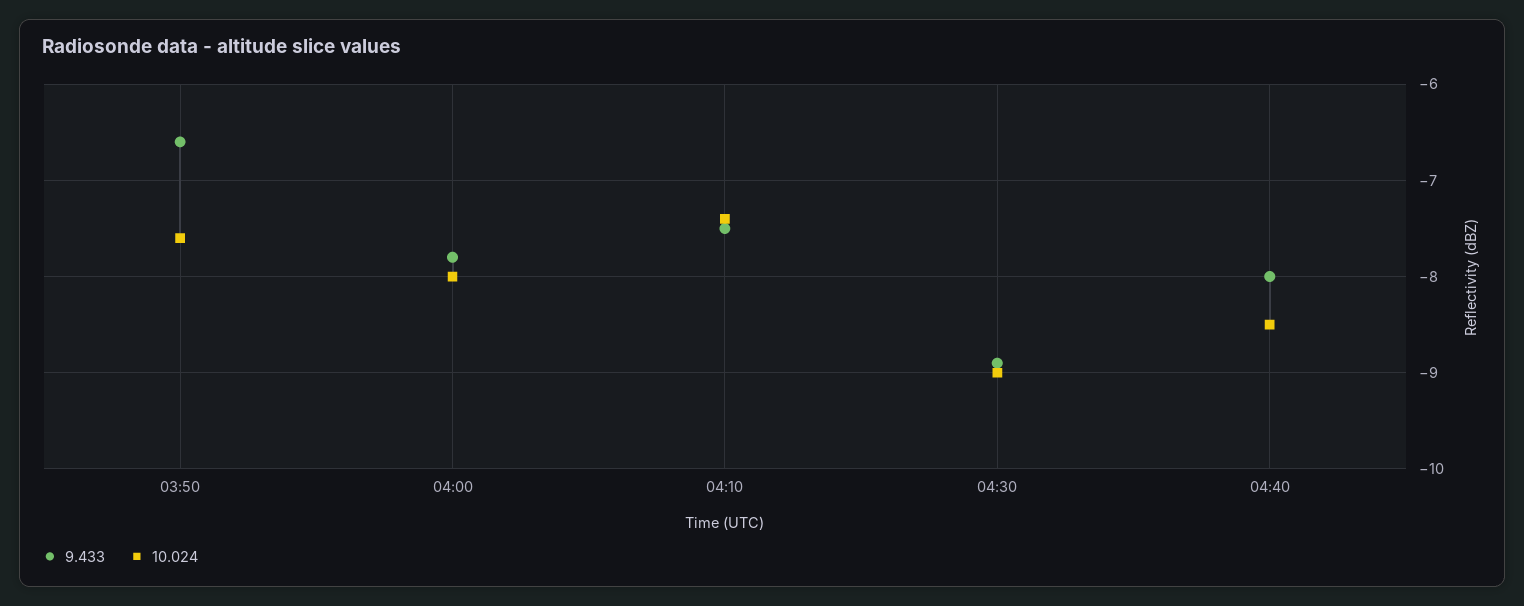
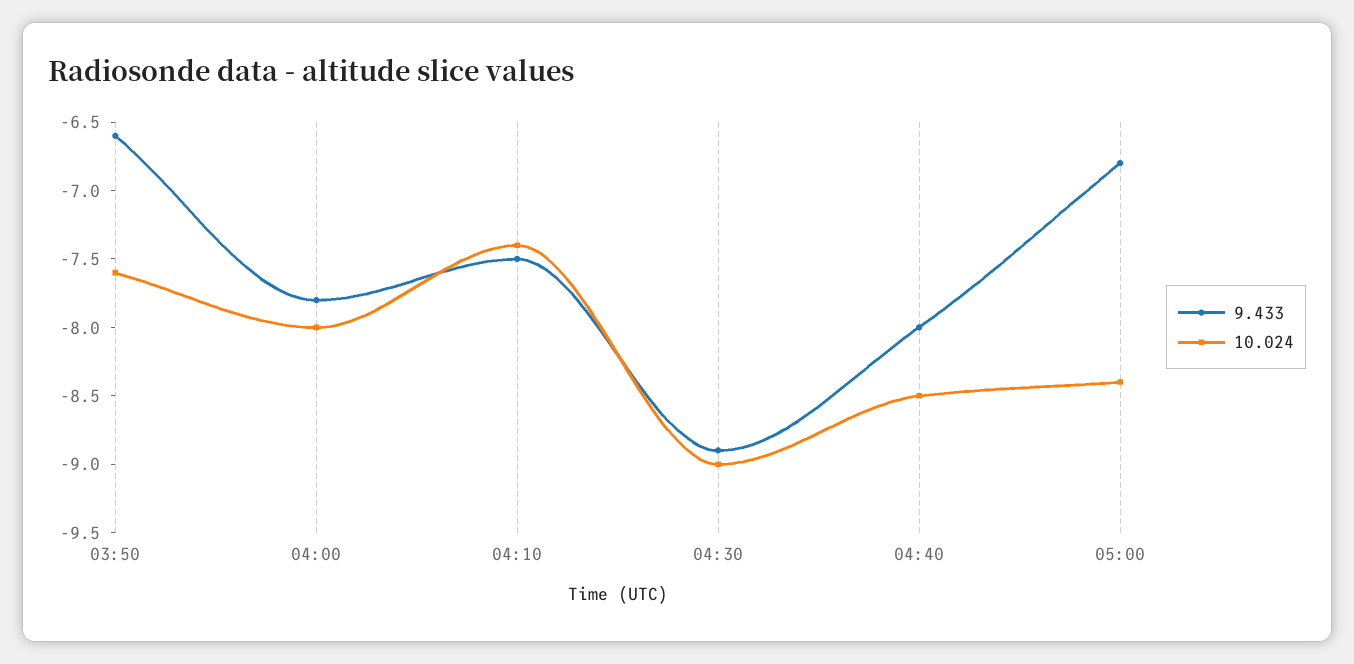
9.433, 05:00: none -> -6.8
10.024, 05:00: none -> -8.4

